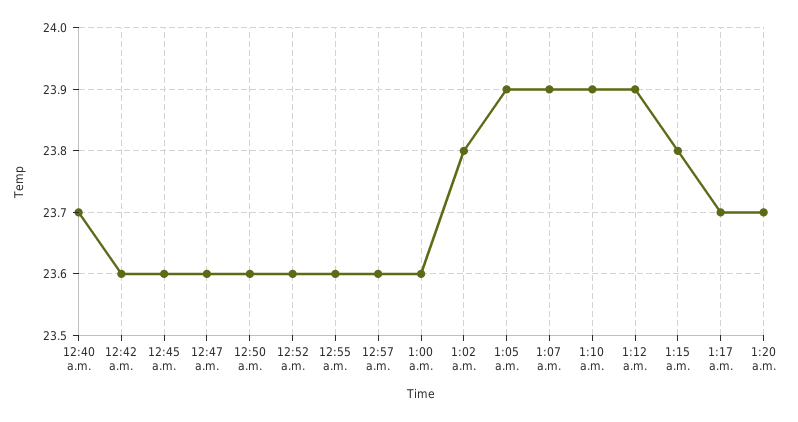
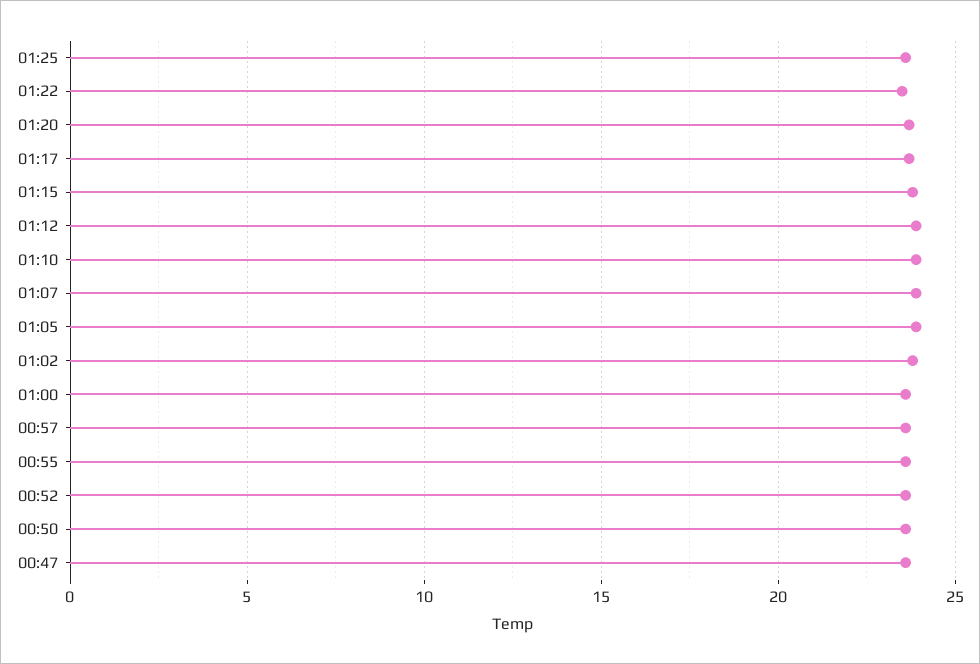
12:40 a.m.: 23.7 -> none
12:42 a.m.: 23.6 -> none
12:45 a.m.: 23.6 -> none
01:25: none -> 23.5
01:22: none -> 23.5

